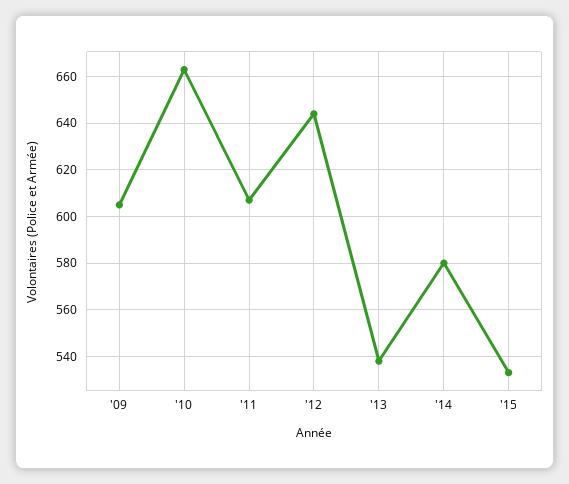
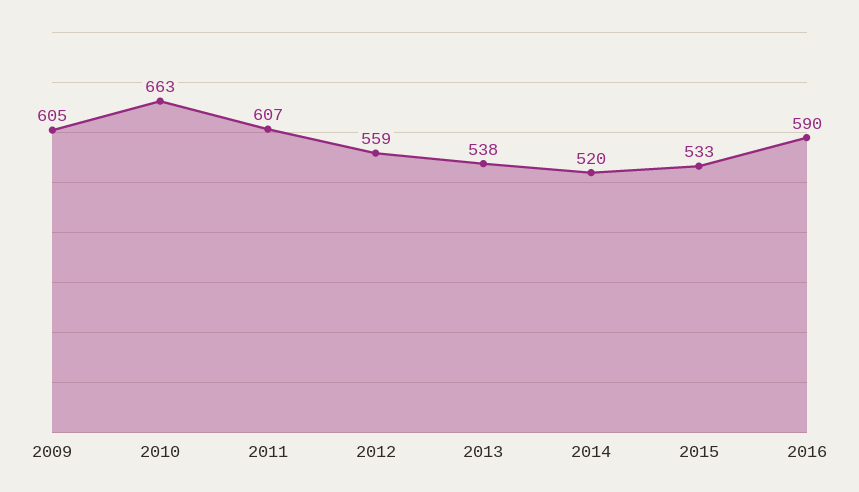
'12: 645 -> 559
'14: 580 -> 520
2016: none -> 590

